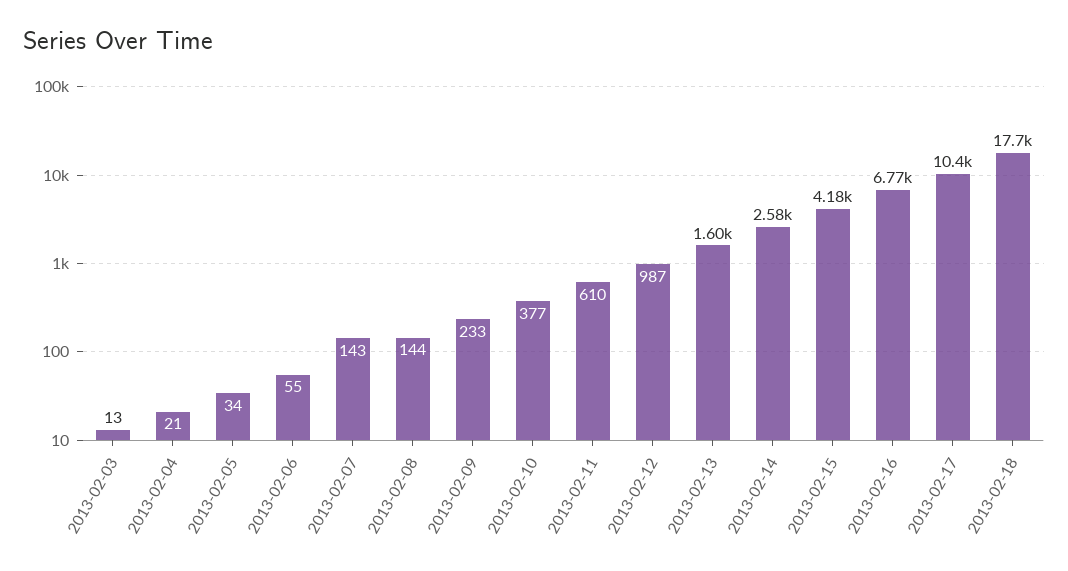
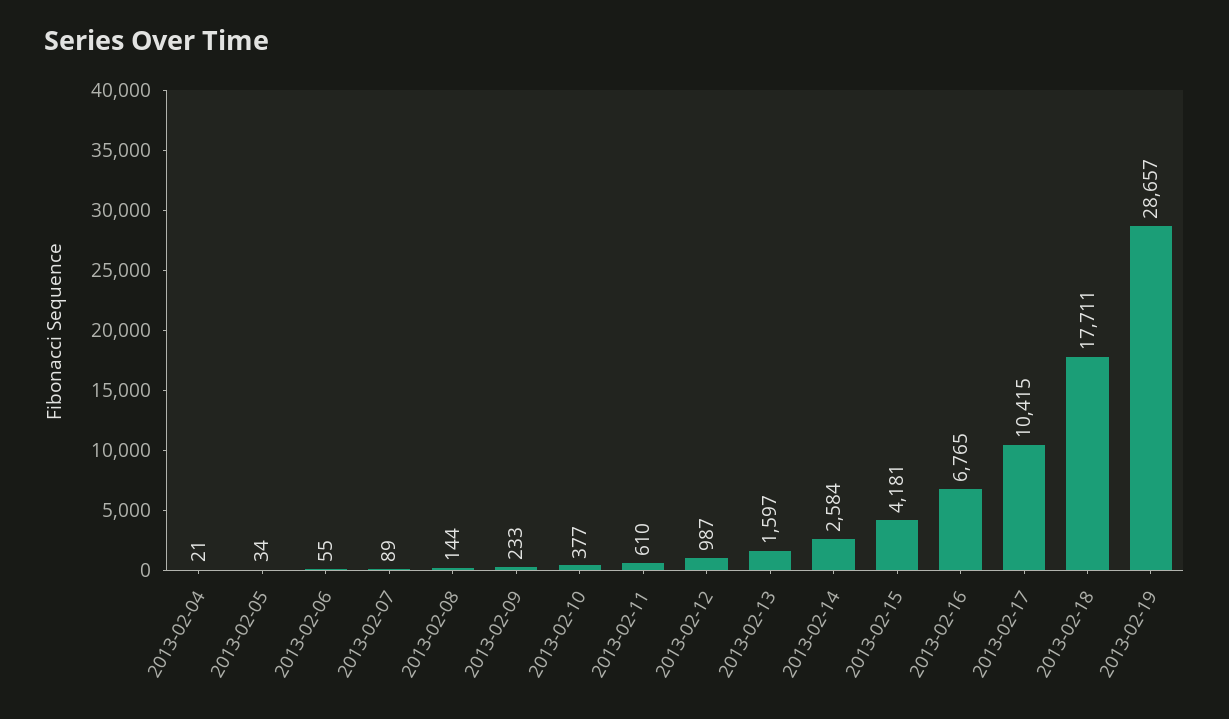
2013-02-03: 13 -> none
2013-02-07: 143 -> 89
2013-02-19: none -> 28657

